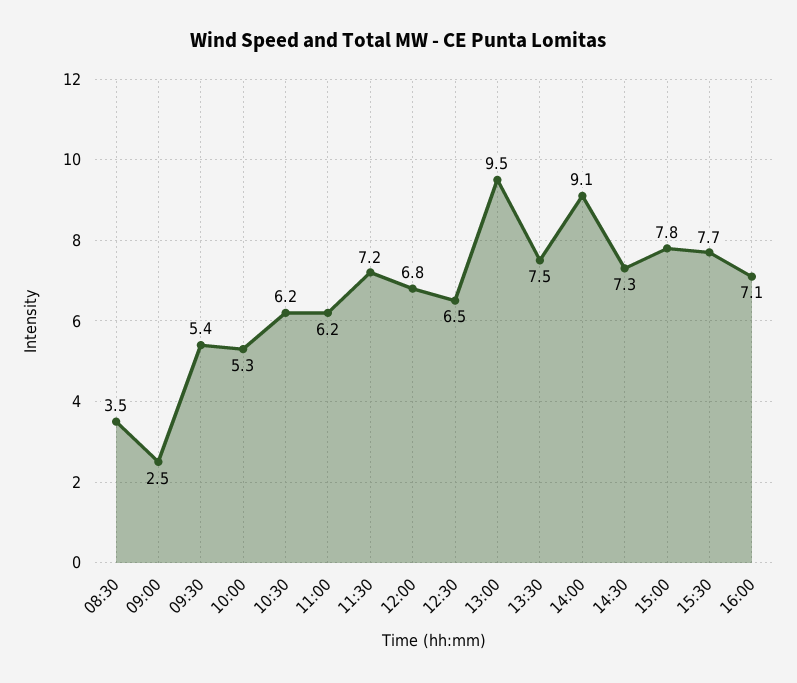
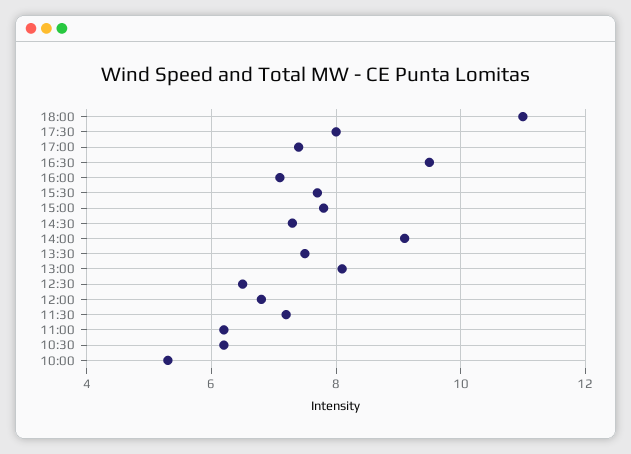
08:30: 3.5 -> none
09:00: 2.5 -> none
09:30: 5.4 -> none
13:00: 9.5 -> 8
18:00: none -> 11
17:30: none -> 8
17:00: none -> 7.5
16:30: none -> 9.5

